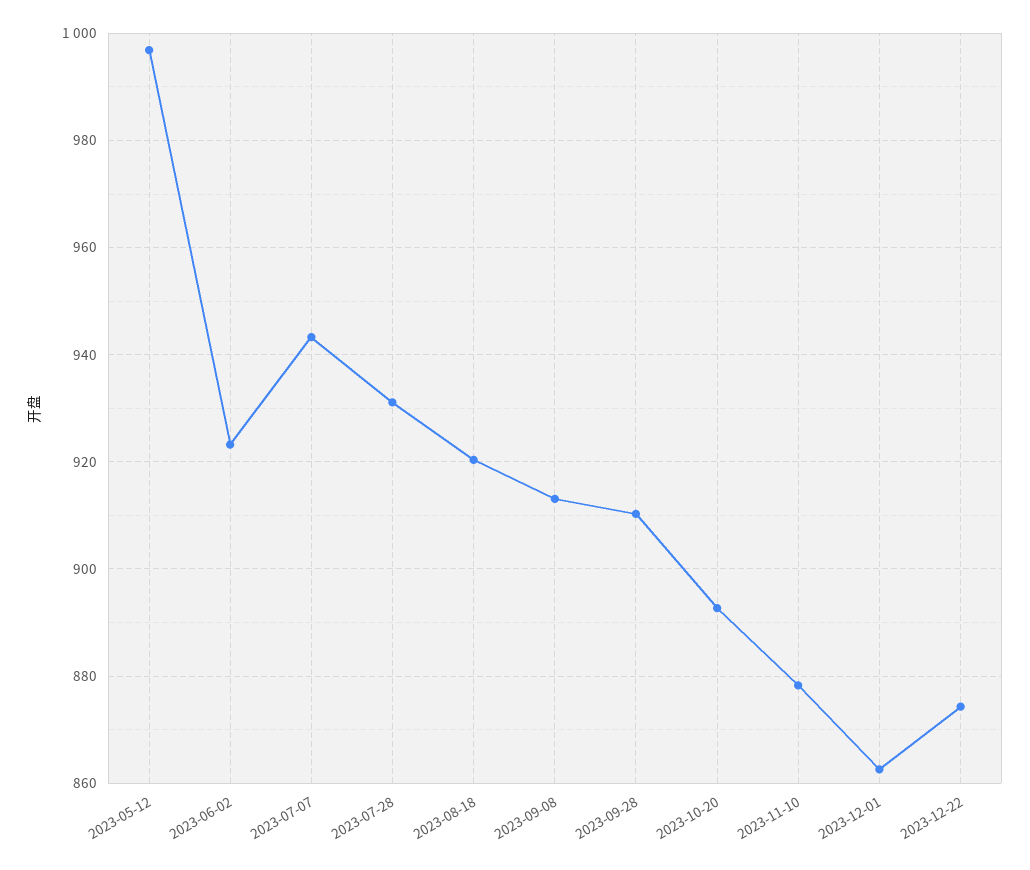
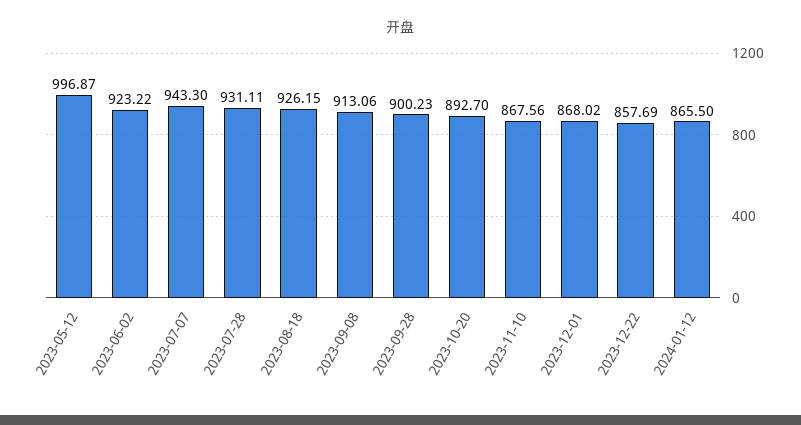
2023-08-18: 920 -> 926.15
2023-09-28: 910 -> 900.23
2023-11-10: 878 -> 867.56
2023-12-01: 862 -> 868.02
2023-12-22: 874 -> 857.69
2024-01-12: none -> 865.5

